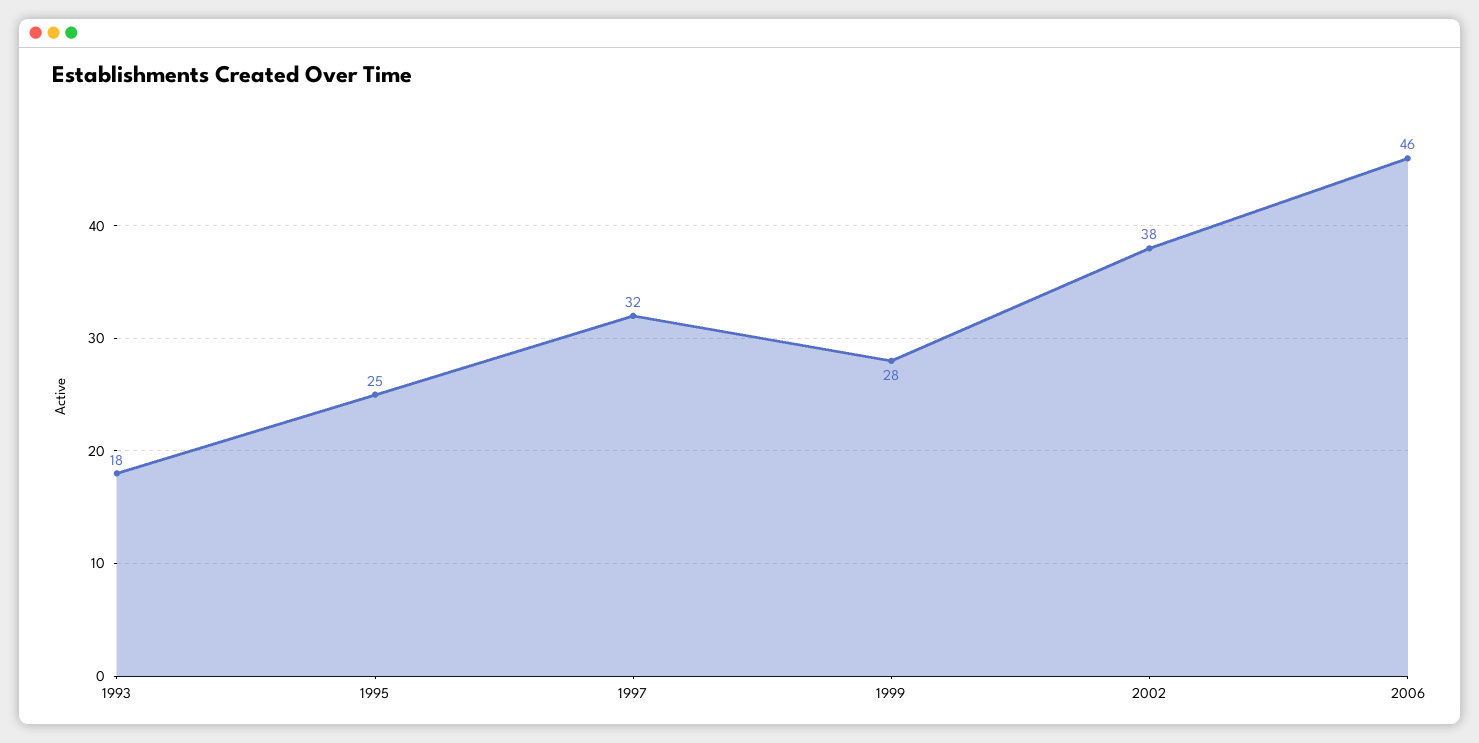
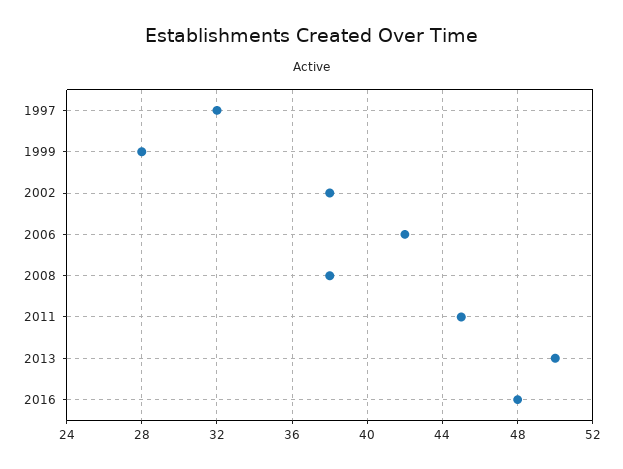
1993: 18 -> none
1995: 25 -> none
2006: 46 -> 42
2008: none -> 38
2011: none -> 45
2013: none -> 50
2016: none -> 48

